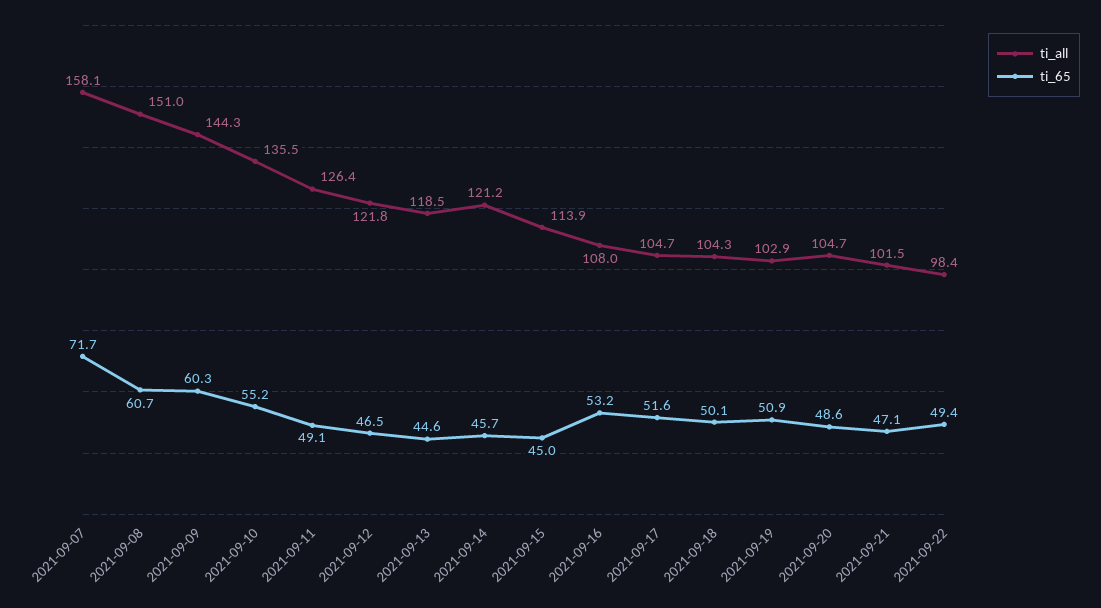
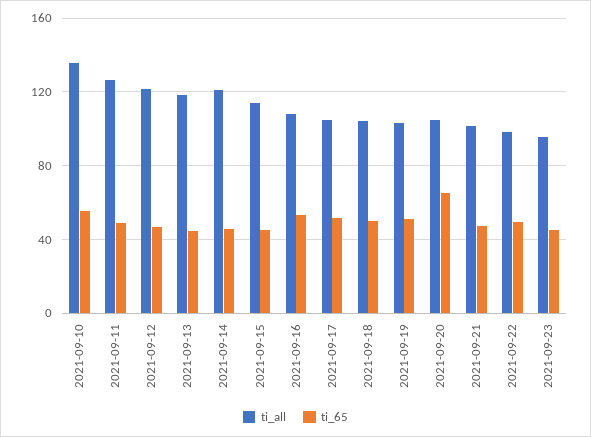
ti_all, 2021-09-07: 158.1 -> none
ti_65, 2021-09-07: 71.7 -> none
ti_all, 2021-09-08: 151 -> none
ti_65, 2021-09-08: 60.7 -> none
ti_all, 2021-09-09: 144.3 -> none
ti_65, 2021-09-09: 60.3 -> none
ti_65, 2021-09-20: 48.6 -> 65
ti_all, 2021-09-23: none -> 95
ti_65, 2021-09-23: none -> 45

